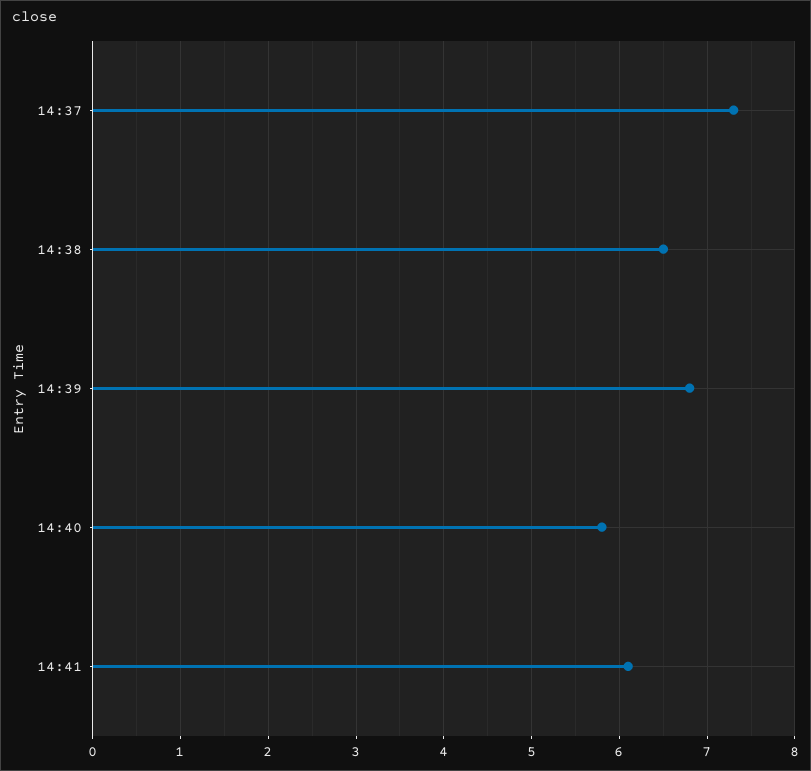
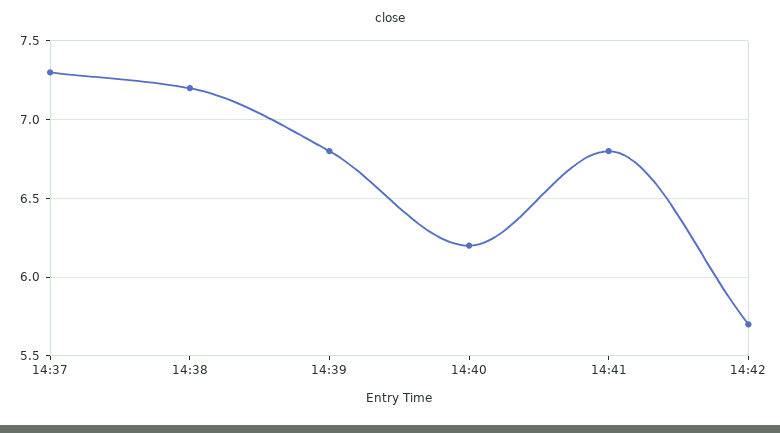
14:38: 6.5 -> 7.2
14:40: 5.8 -> 6.2
14:41: 6.1 -> 6.8
14:42: none -> 5.7

